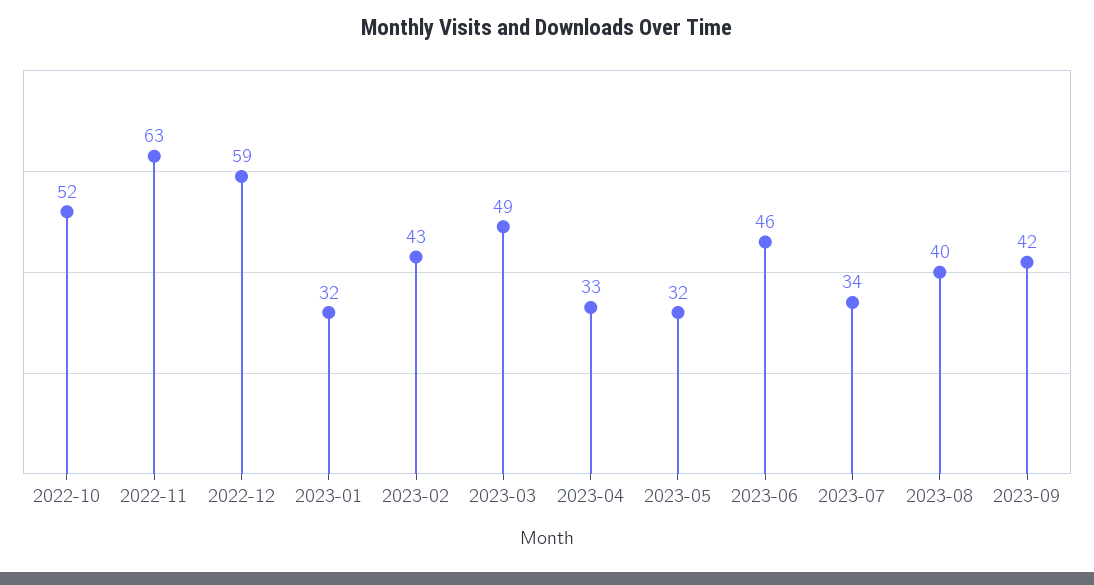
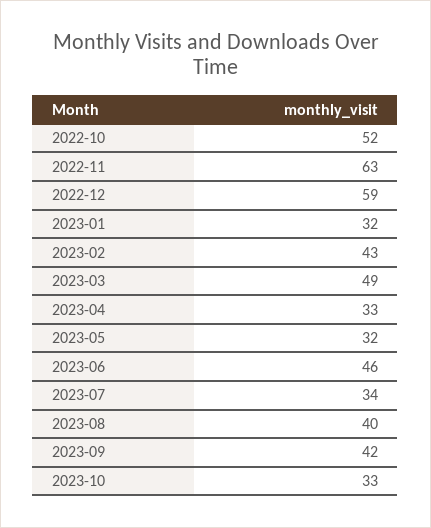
2023-10: none -> 33

